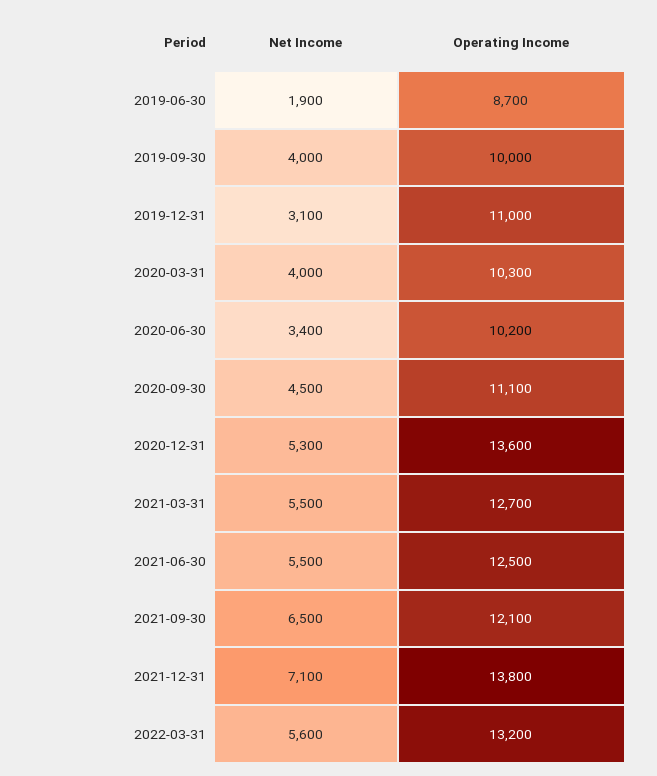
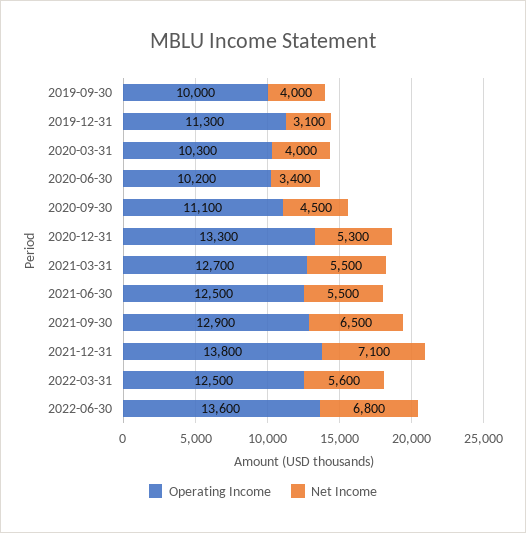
Net Income, 2019-06-30: 1900 -> none
Operating Income, 2019-06-30: 8700 -> none
Operating Income, 2019-12-31: 11000 -> 11300
Operating Income, 2020-12-31: 13600 -> 13300
Operating Income, 2021-09-30: 12100 -> 12900
Operating Income, 2022-03-31: 13200 -> 12500
Operating Income, 2022-06-30: none -> 13600
Net Income, 2022-06-30: none -> 6800

